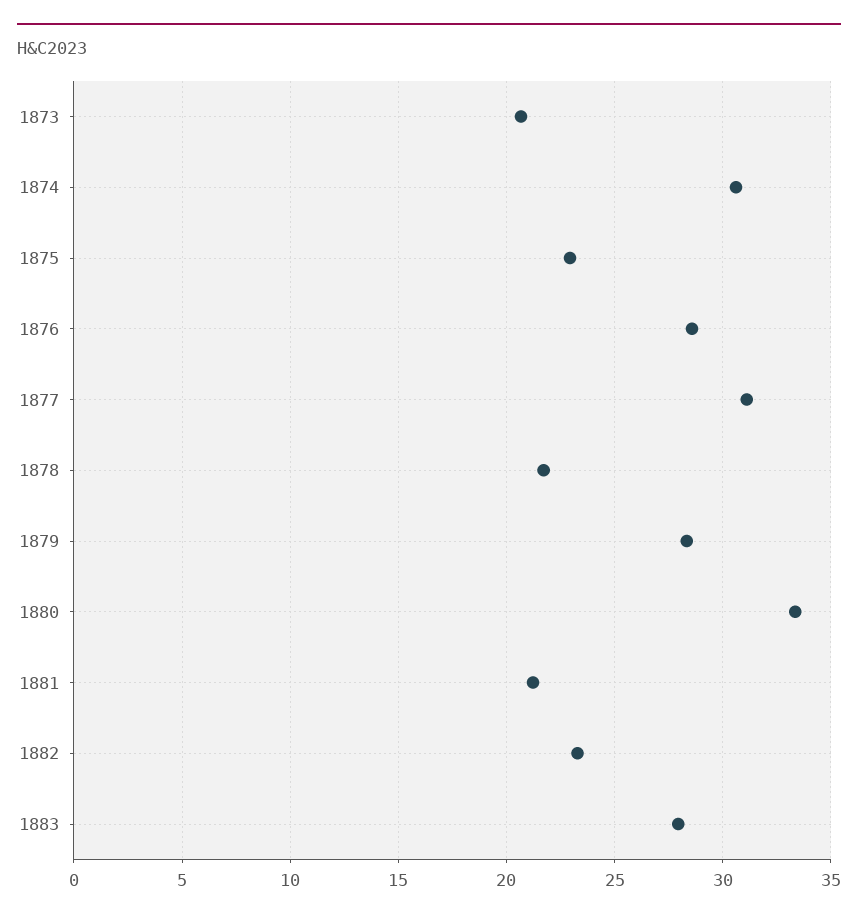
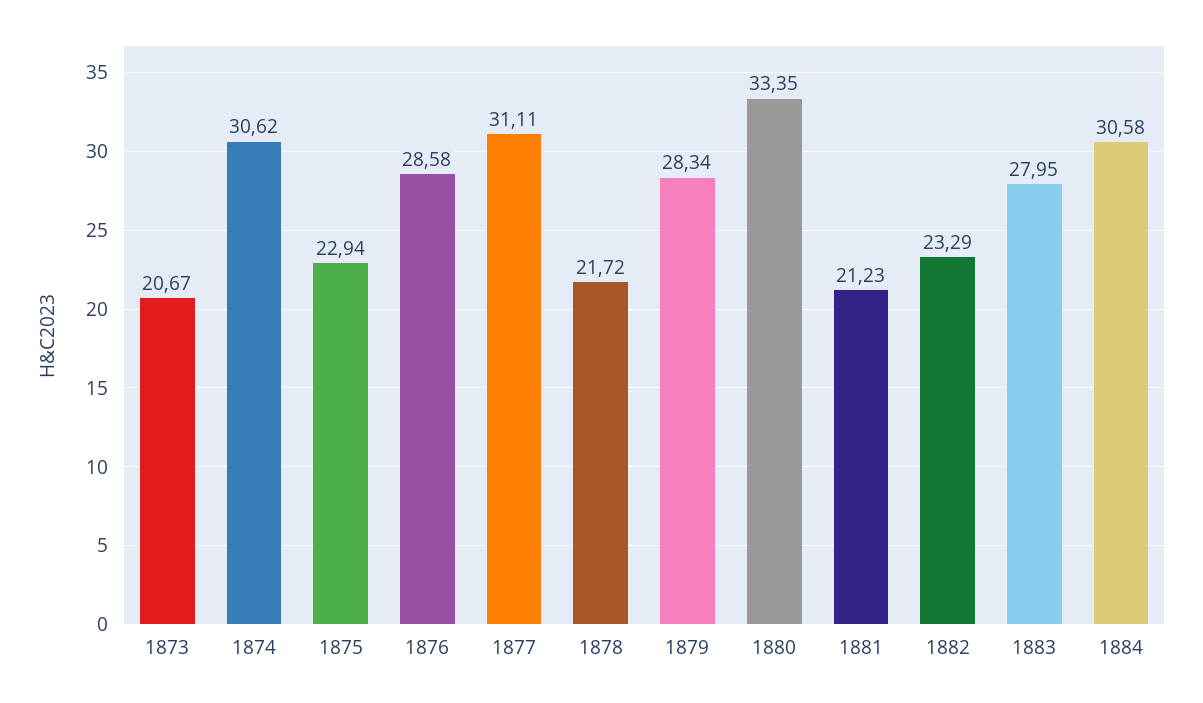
1884: none -> 30.58

